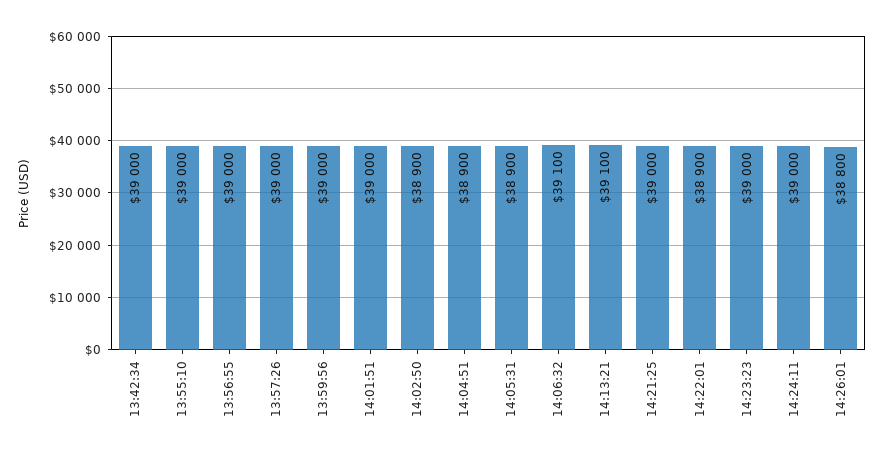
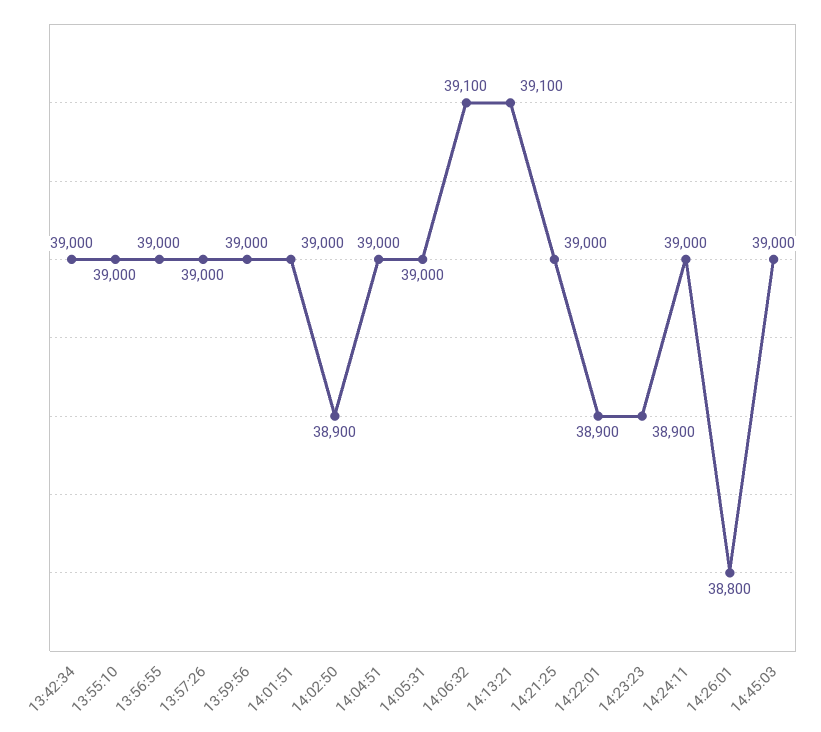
14:04:51: 38900 -> 39000
14:05:31: 38900 -> 39000
14:23:23: 39000 -> 38900
14:45:03: none -> 39000

